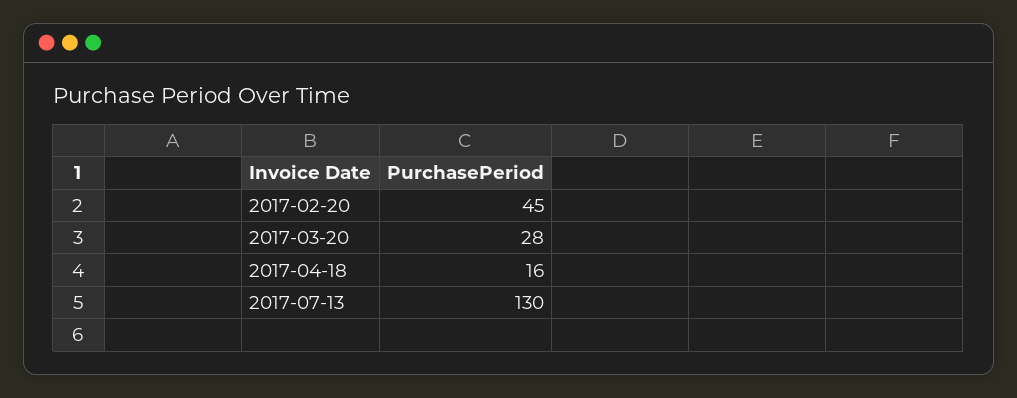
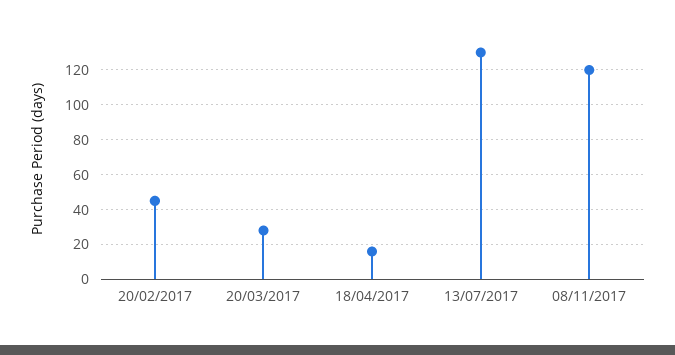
08/11/2017: none -> 120

